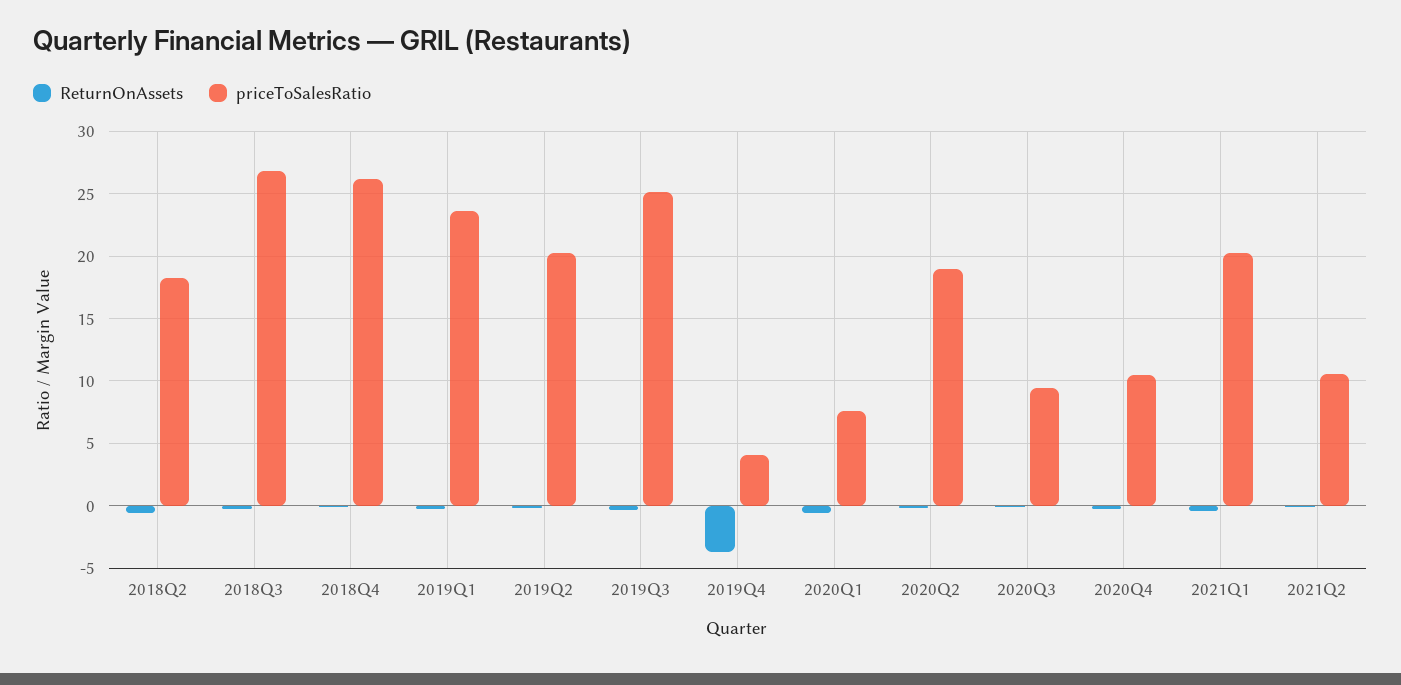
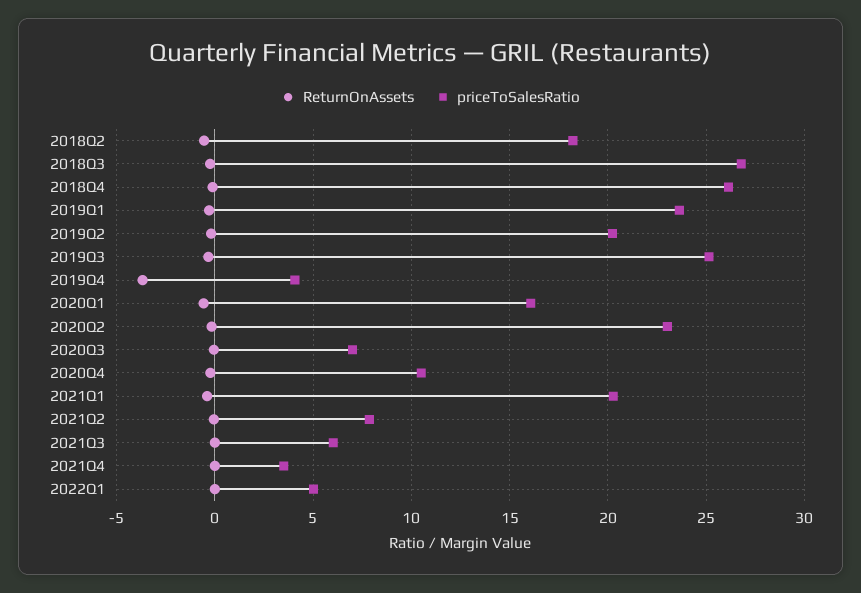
priceToSalesRatio, 2020Q1: 7.5 -> 16
priceToSalesRatio, 2020Q2: 19 -> 23
priceToSalesRatio, 2020Q3: 9.5 -> 7
priceToSalesRatio, 2021Q2: 10.5 -> 8
ReturnOnAssets, 2021Q3: none -> 0
priceToSalesRatio, 2021Q3: none -> 6
ReturnOnAssets, 2021Q4: none -> 0
priceToSalesRatio, 2021Q4: none -> 3.5
ReturnOnAssets, 2022Q1: none -> 0
priceToSalesRatio, 2022Q1: none -> 5

